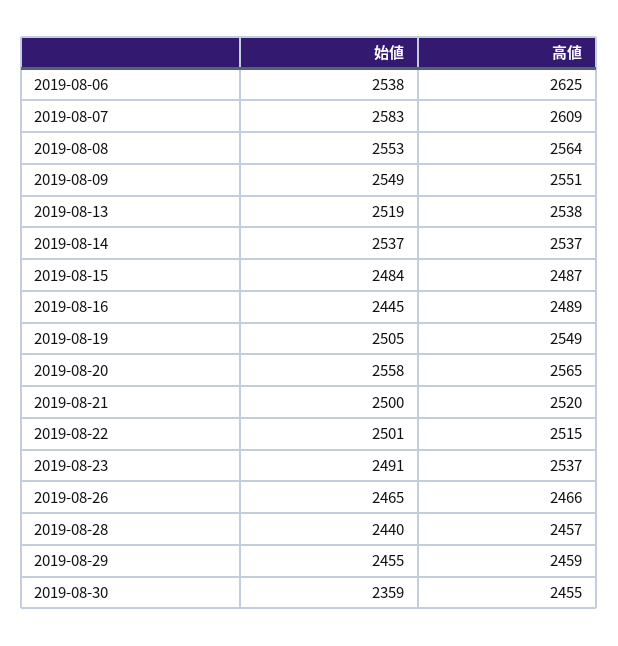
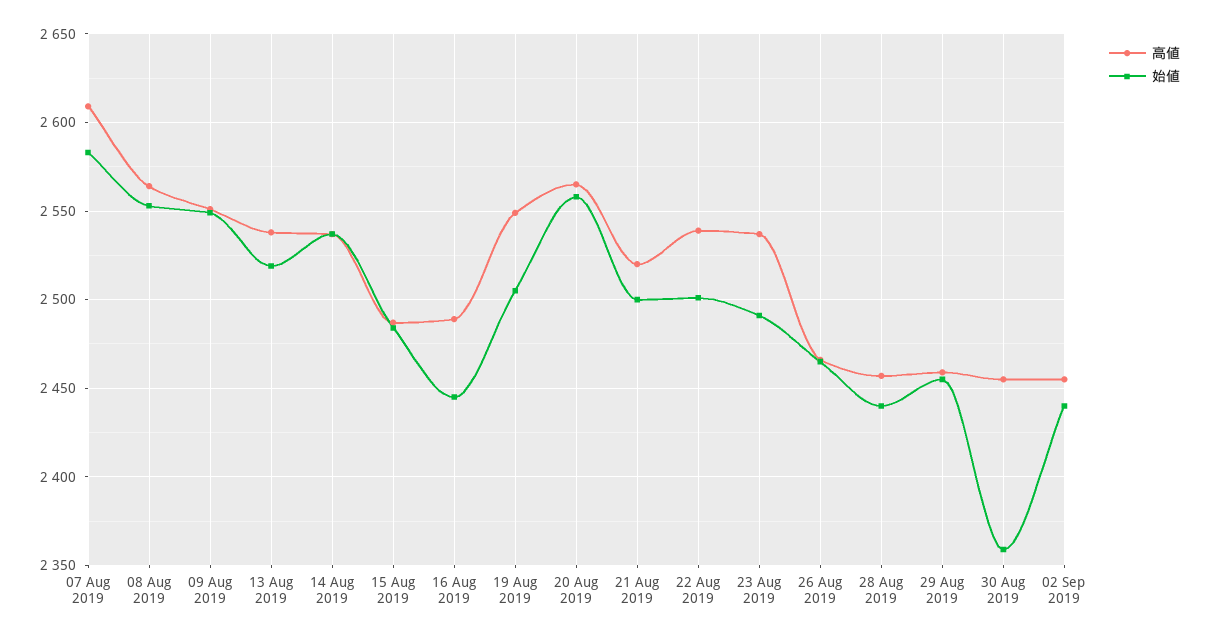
始値, 2019-08-06: 2538 -> none
高値, 2019-08-06: 2625 -> none
高値, 2019-08-22: 2515 -> 2540
高値, 02 Sep 2019: none -> 2455
始値, 02 Sep 2019: none -> 2440

